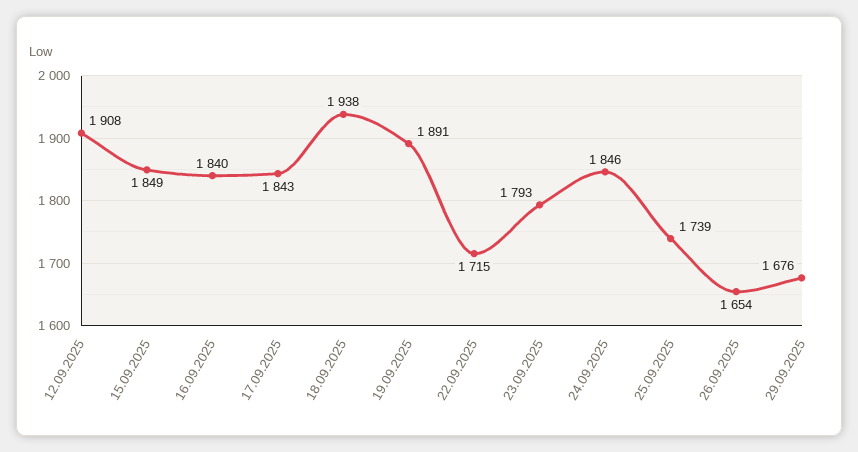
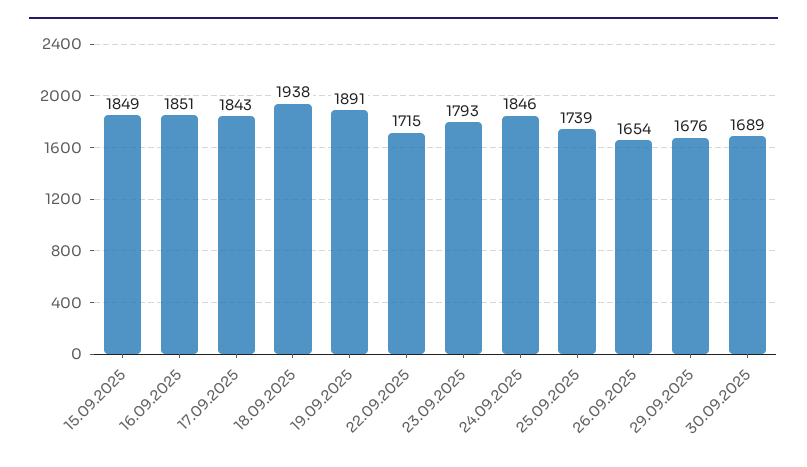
12.09.2025: 1908 -> none
16.09.2025: 1840 -> 1851
30.09.2025: none -> 1689

